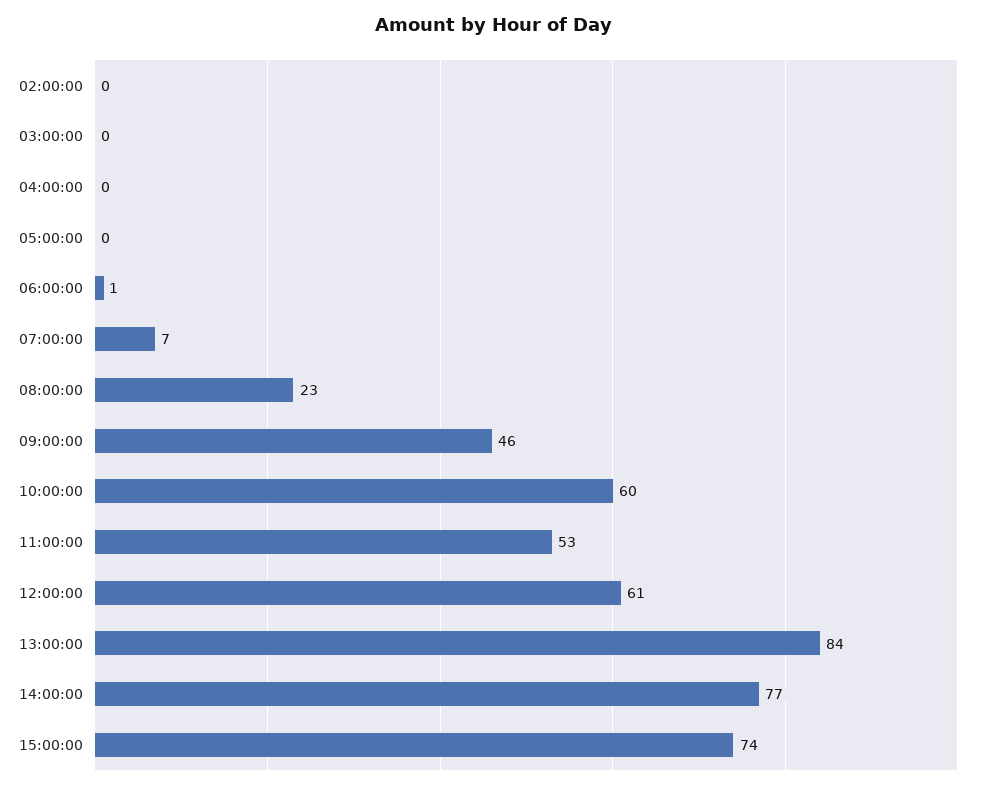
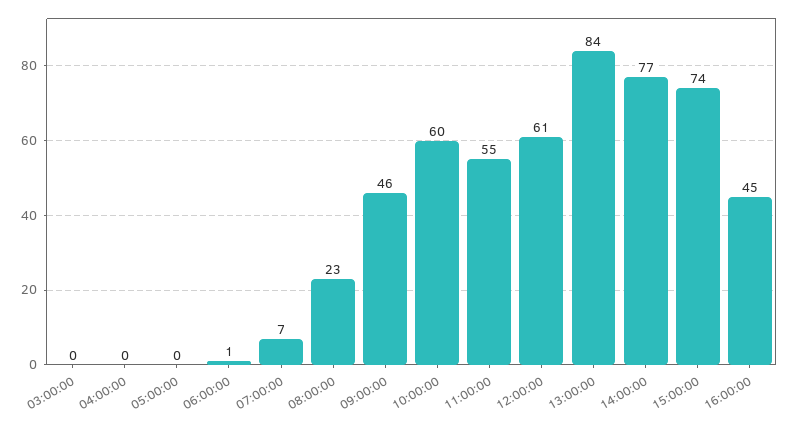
02:00:00: 0 -> none
11:00:00: 53 -> 55
16:00:00: none -> 45

